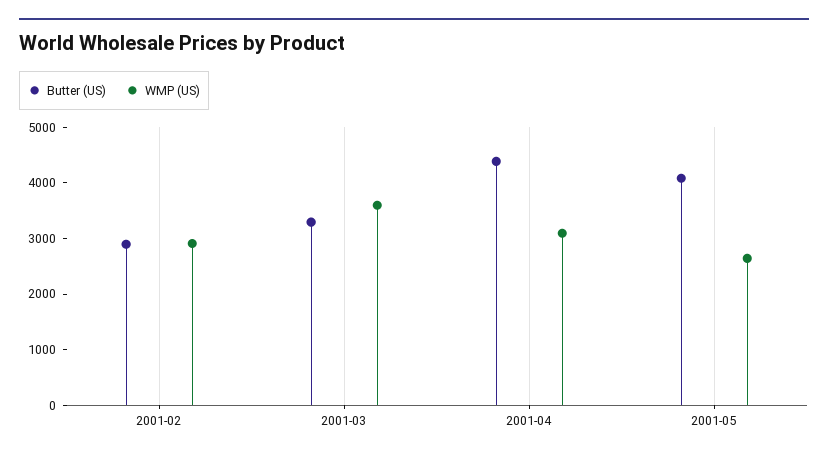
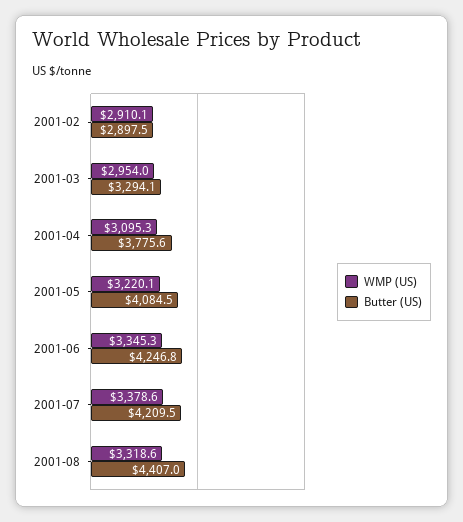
WMP (US), 2001-03: 3600 -> 2954
Butter (US), 2001-04: 4400 -> 3775.6
WMP (US), 2001-05: 2600 -> 3220.1
WMP (US), 2001-06: none -> 3345.3
Butter (US), 2001-06: none -> 4246.8
WMP (US), 2001-07: none -> 3378.6
Butter (US), 2001-07: none -> 4209.5
WMP (US), 2001-08: none -> 3318.6
Butter (US), 2001-08: none -> 4407

